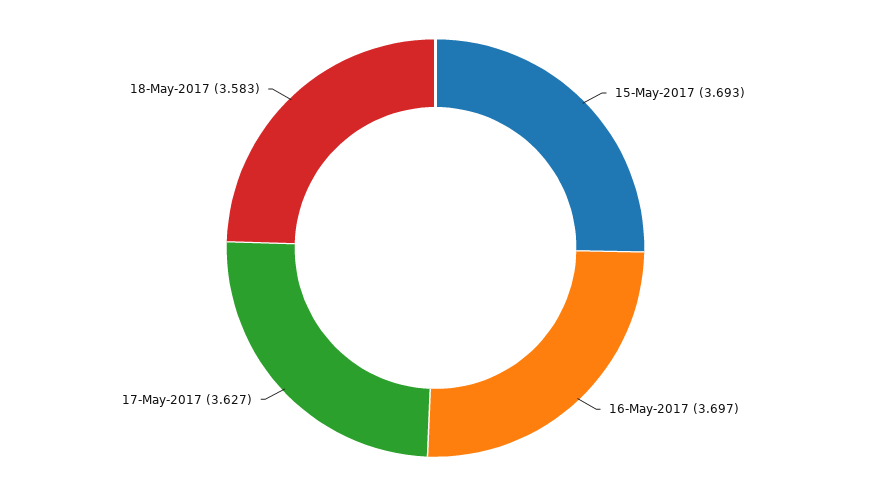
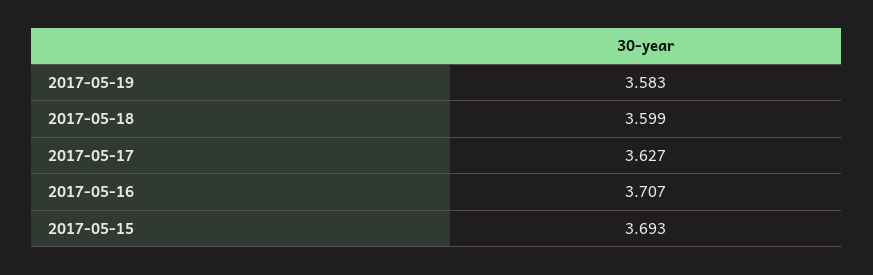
16-May-2017: 3.697 -> 3.707
18-May-2017: 3.583 -> 3.599
2017-05-19: none -> 3.583

